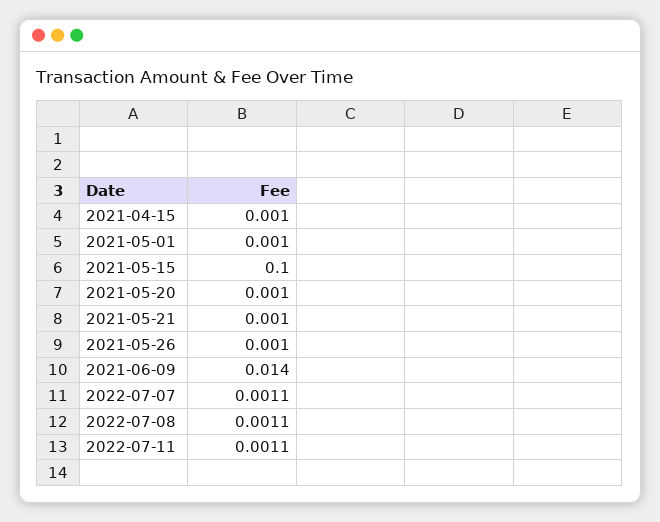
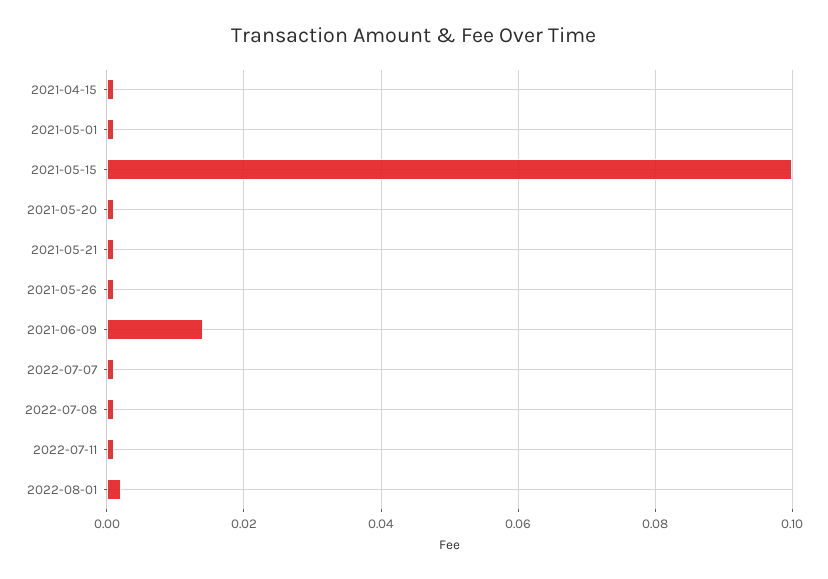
2022-08-01: none -> 0.002

